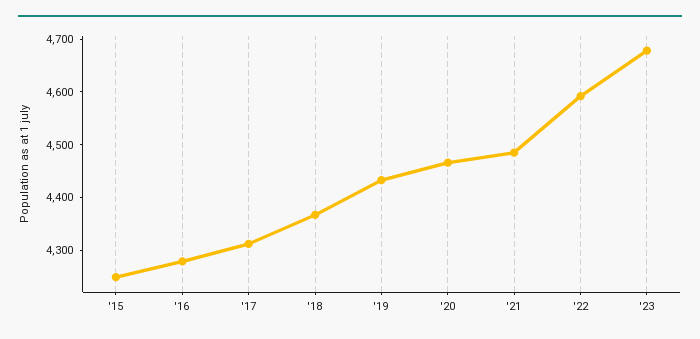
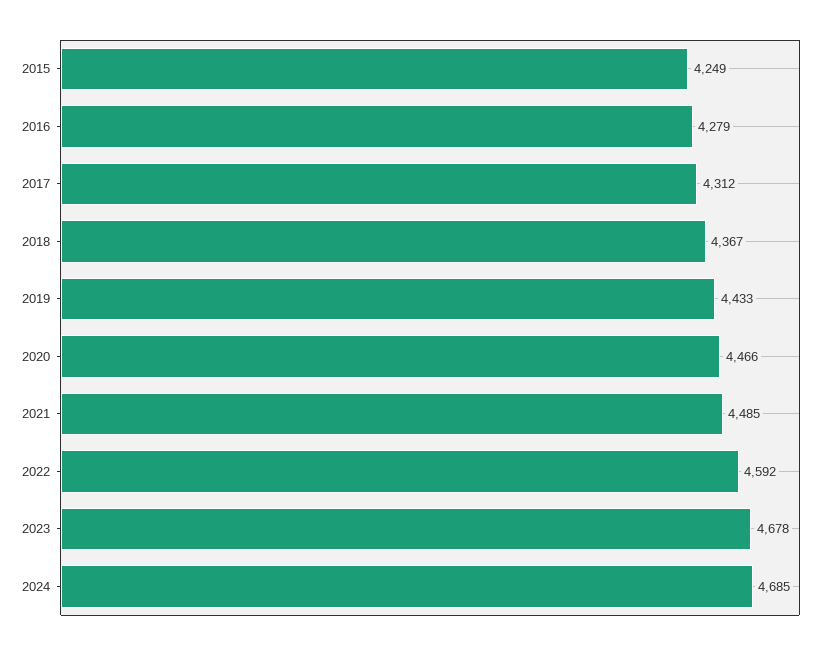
2024: none -> 4685

